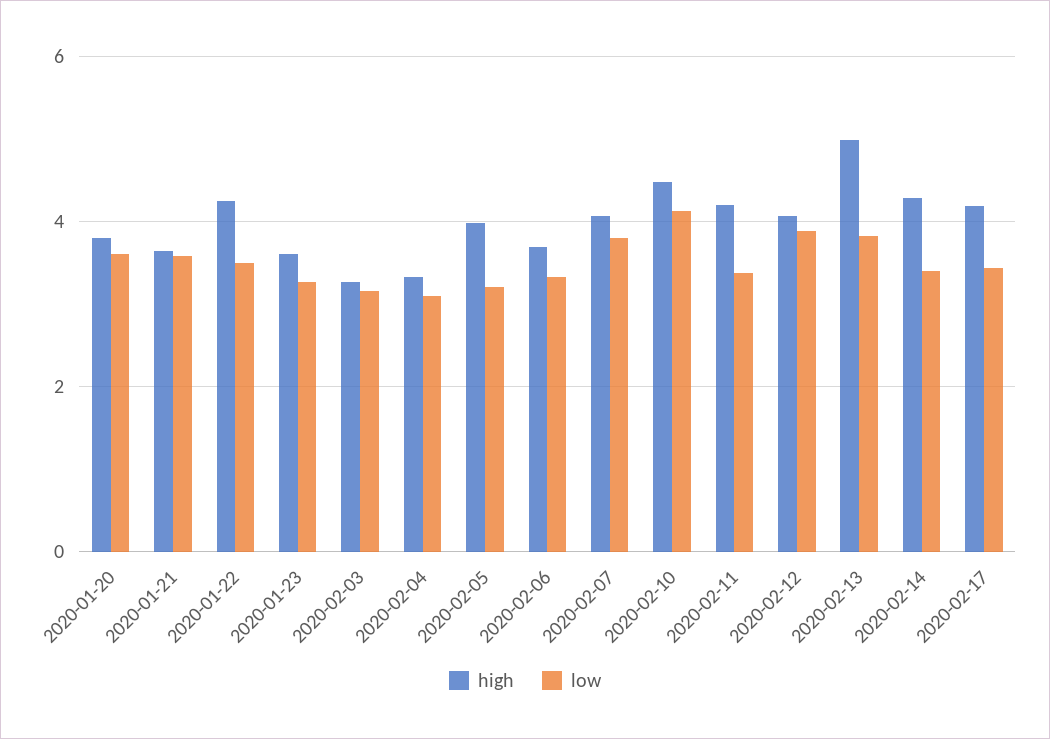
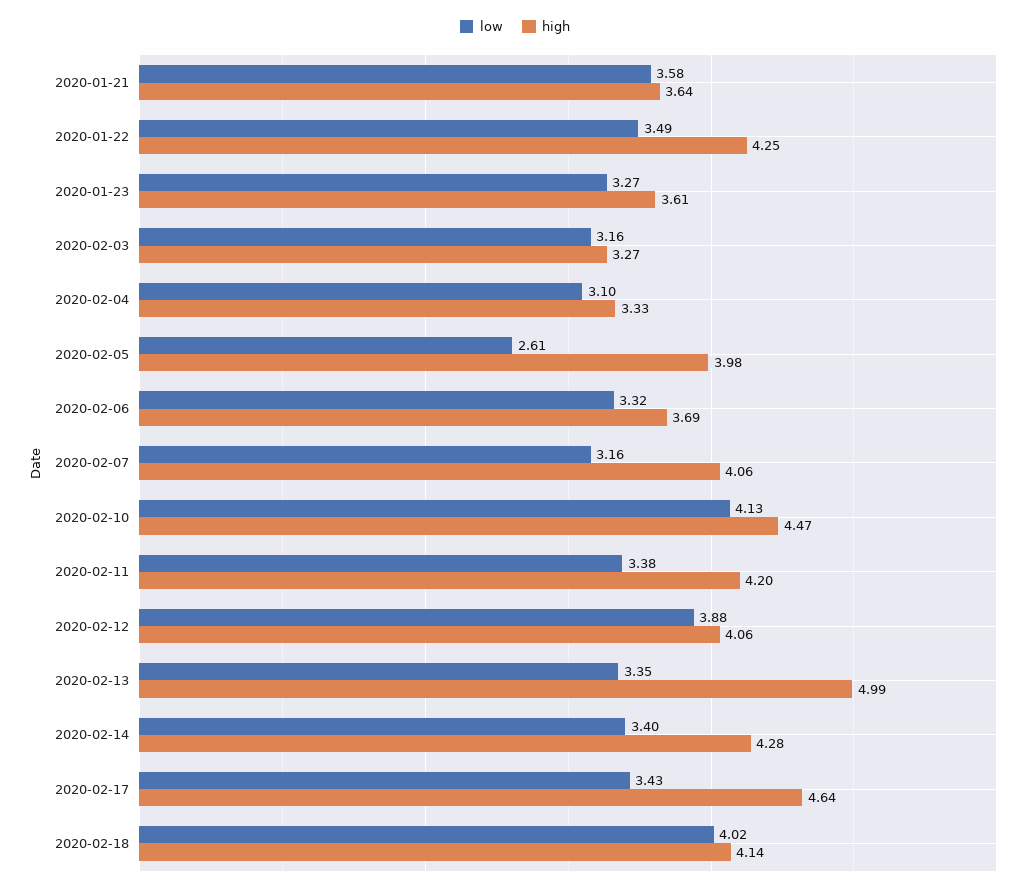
high, 2020-01-20: 3.8 -> none
low, 2020-01-20: 3.6 -> none
low, 2020-02-05: 3.2 -> 2.61
low, 2020-02-07: 3.8 -> 3.16
low, 2020-02-13: 3.8 -> 3.35
high, 2020-02-17: 4.2 -> 4.64
low, 2020-02-18: none -> 4.02
high, 2020-02-18: none -> 4.14

